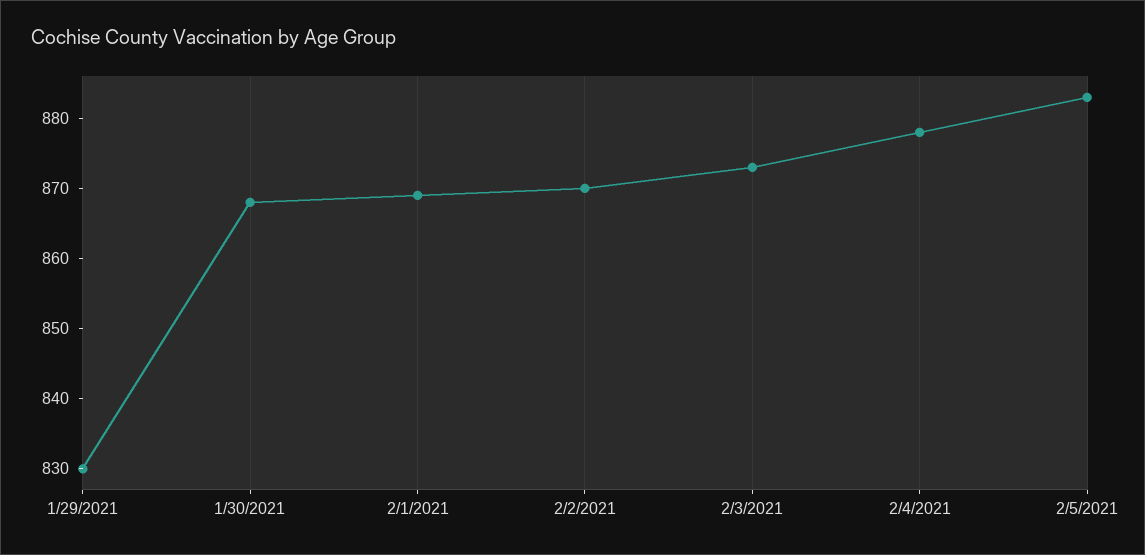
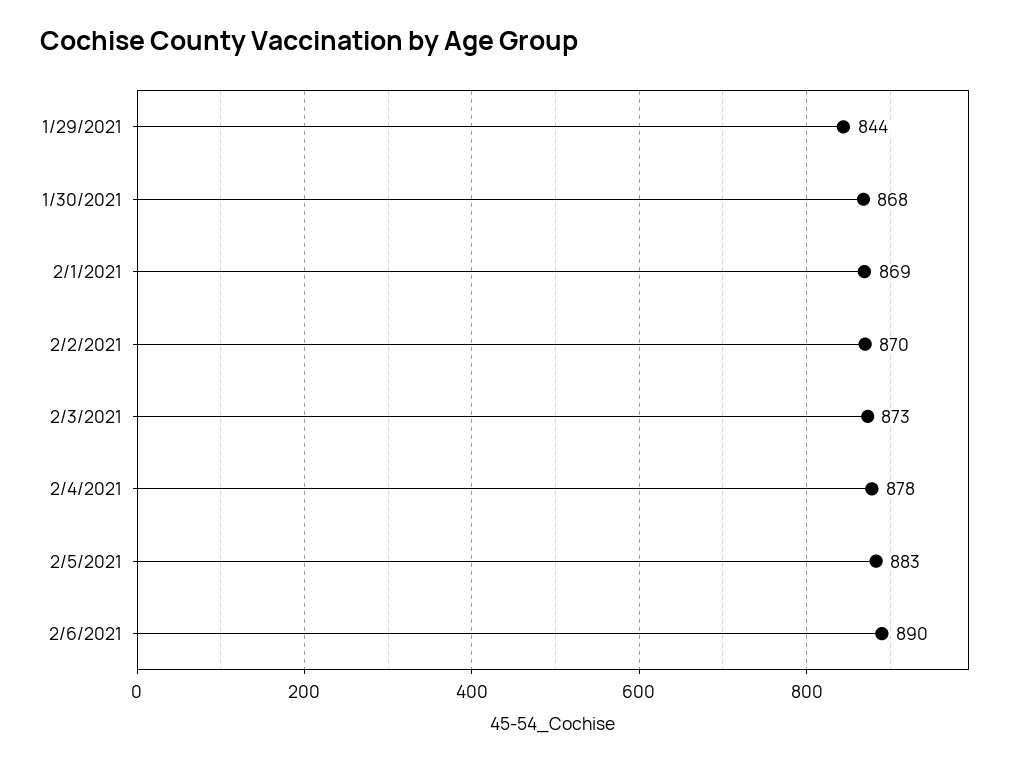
1/29/2021: 830 -> 844
2/6/2021: none -> 890

